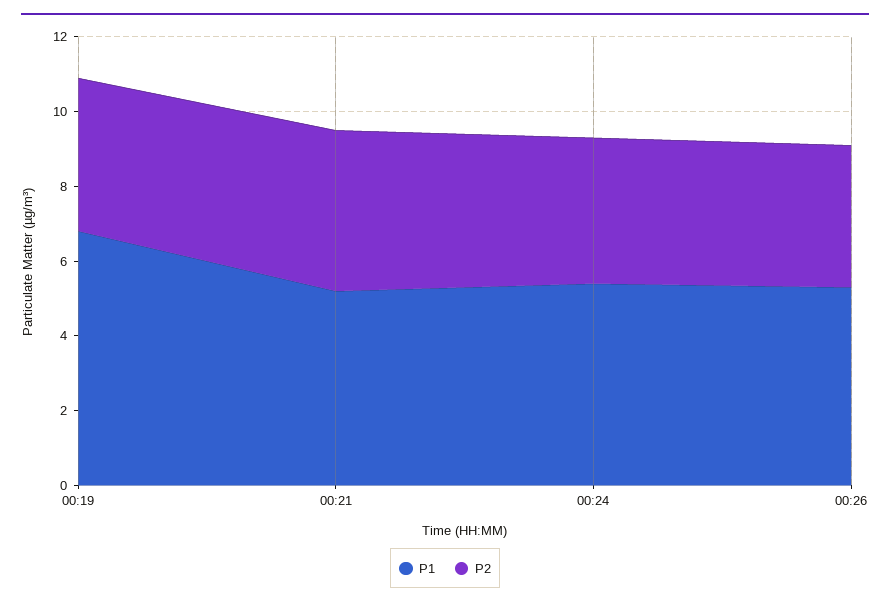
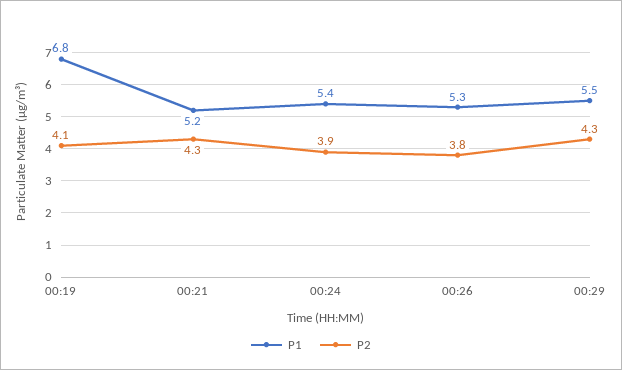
P1, 00:29: none -> 5.5
P2, 00:29: none -> 4.3

